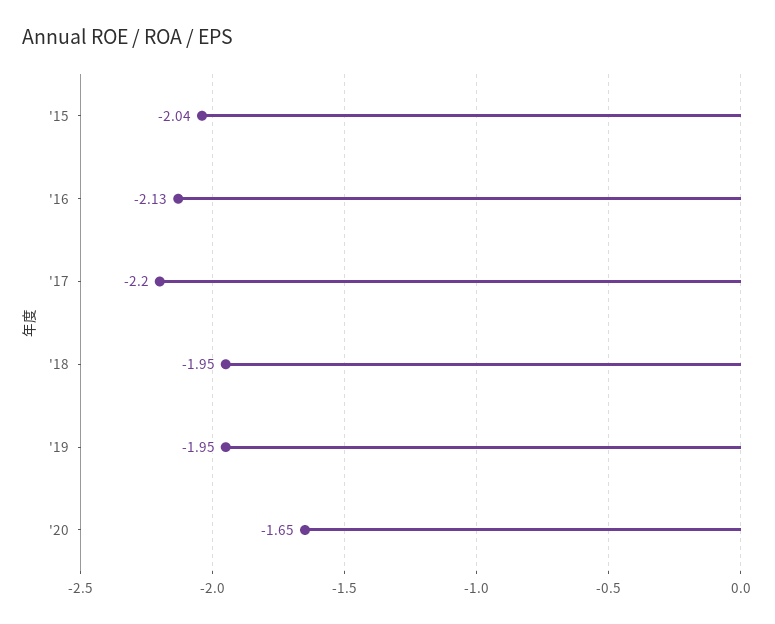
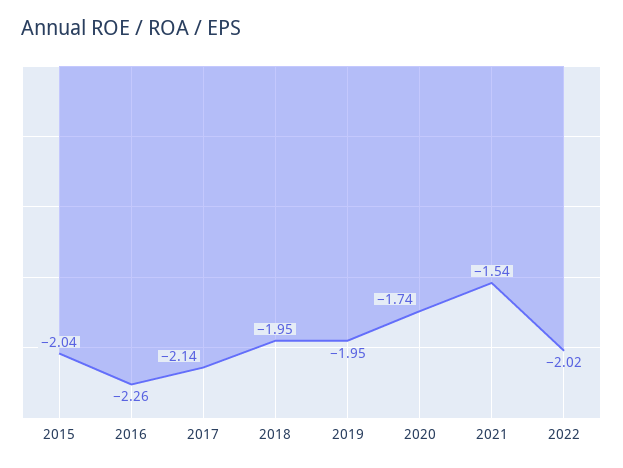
'16: -2.13 -> -2.26
'17: -2.2 -> -2.14
'20: -1.65 -> -1.74
2021: none -> -1.54
2022: none -> -2.02

